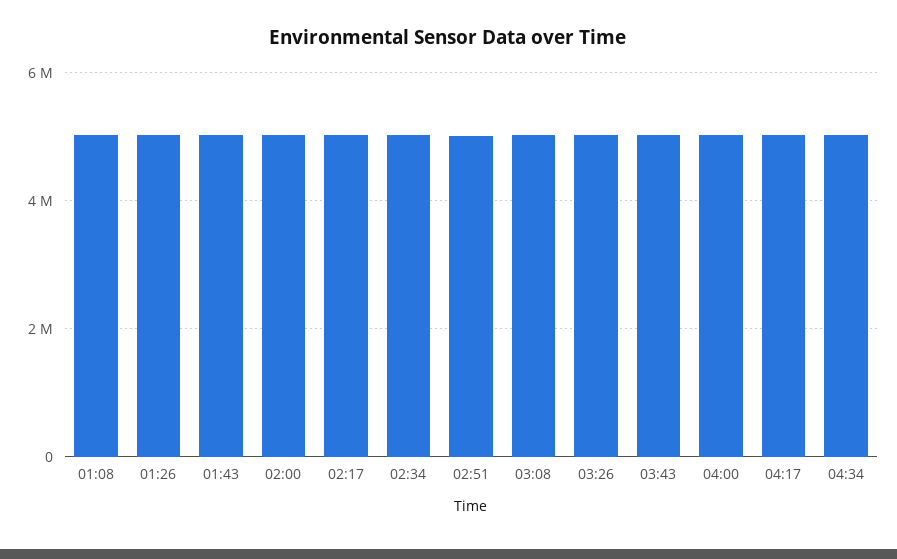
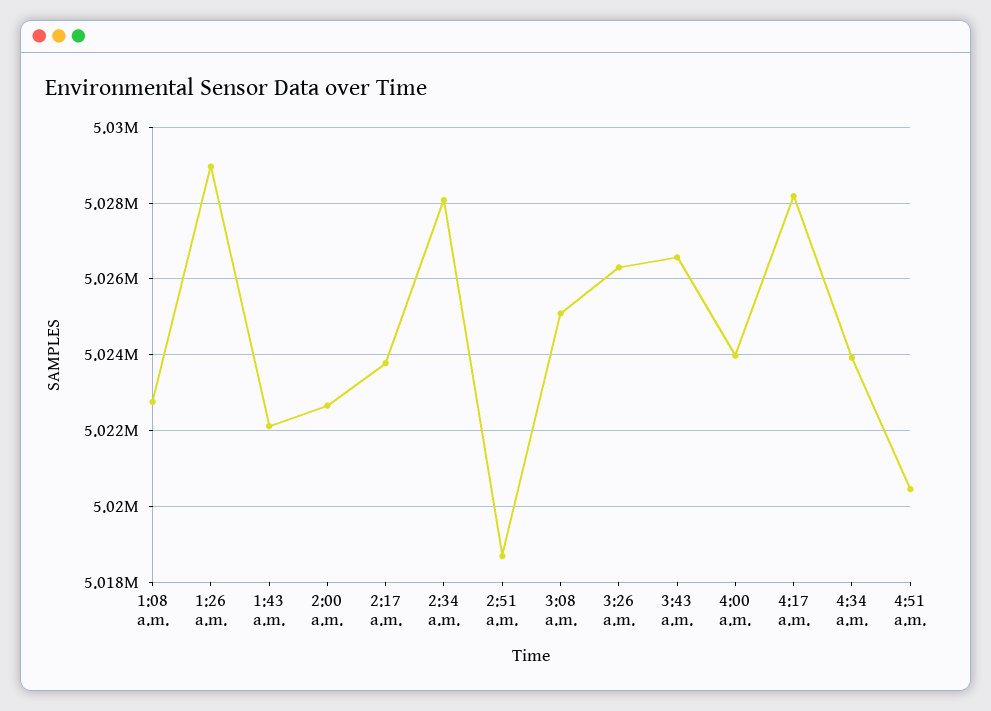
4:51 a.m.: none -> 5020400

